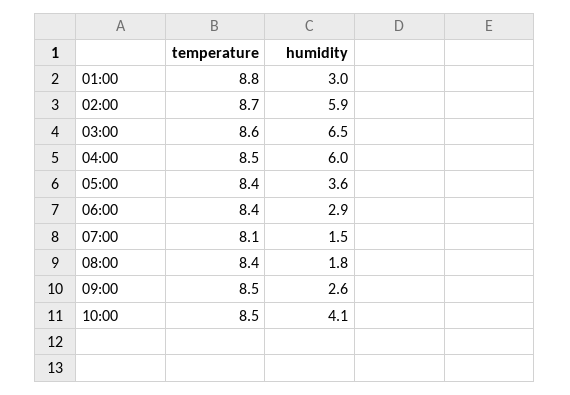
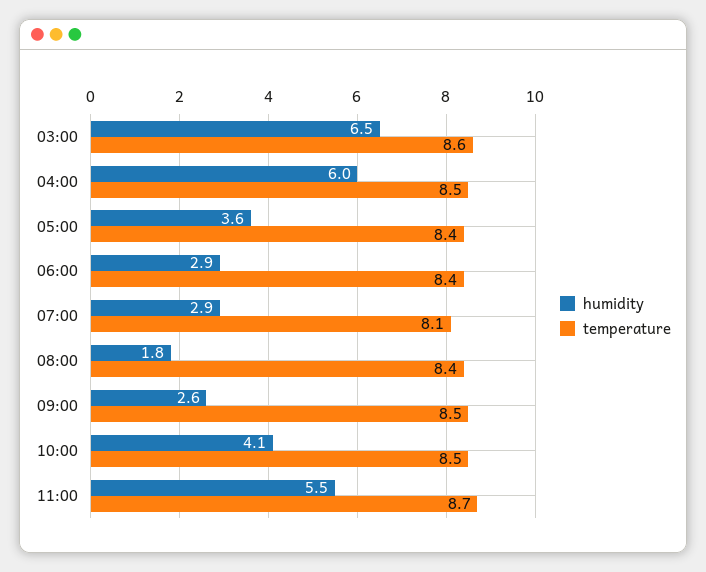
temperature, 01:00: 8.8 -> none
humidity, 01:00: 3 -> none
temperature, 02:00: 8.7 -> none
humidity, 02:00: 5.9 -> none
humidity, 07:00: 1.5 -> 2.9
humidity, 11:00: none -> 5.5
temperature, 11:00: none -> 8.7

